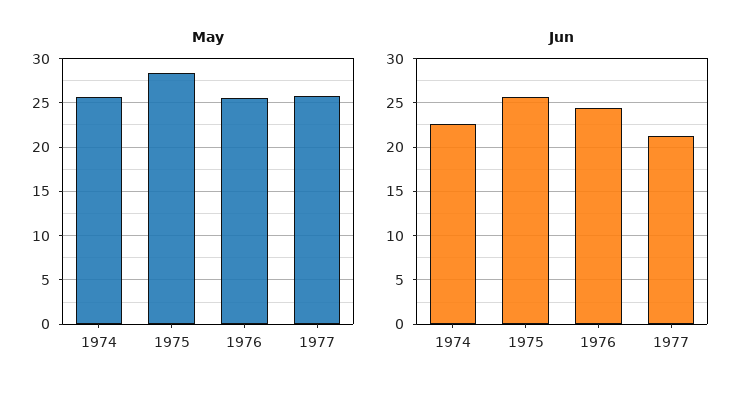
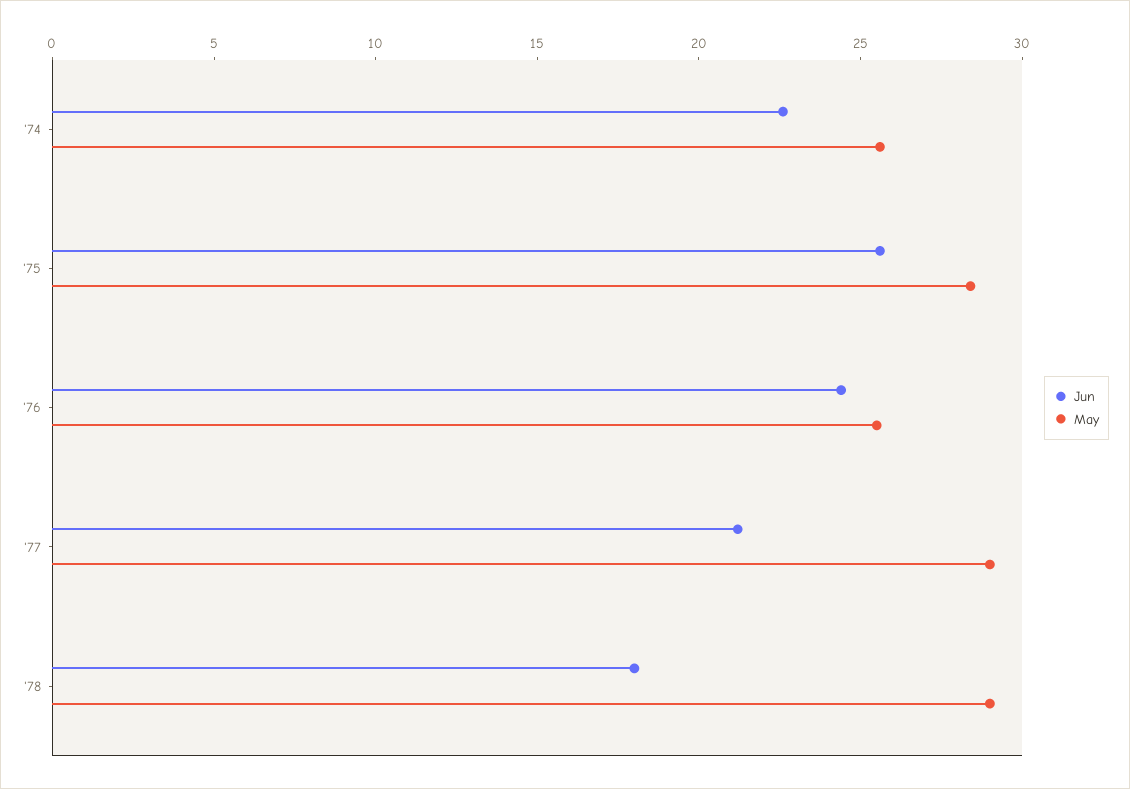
May, 1977: 26 -> 29
Jun, '78: none -> 18
May, '78: none -> 29

